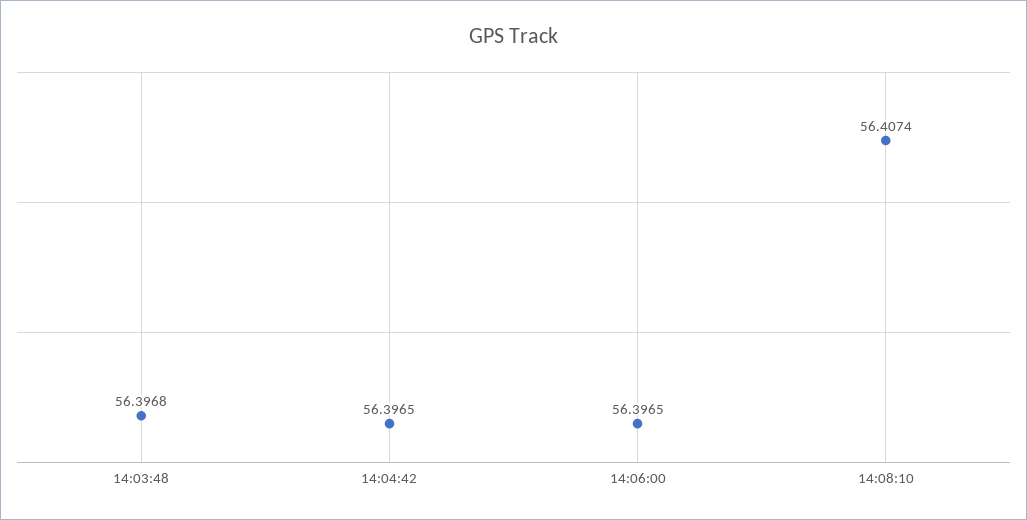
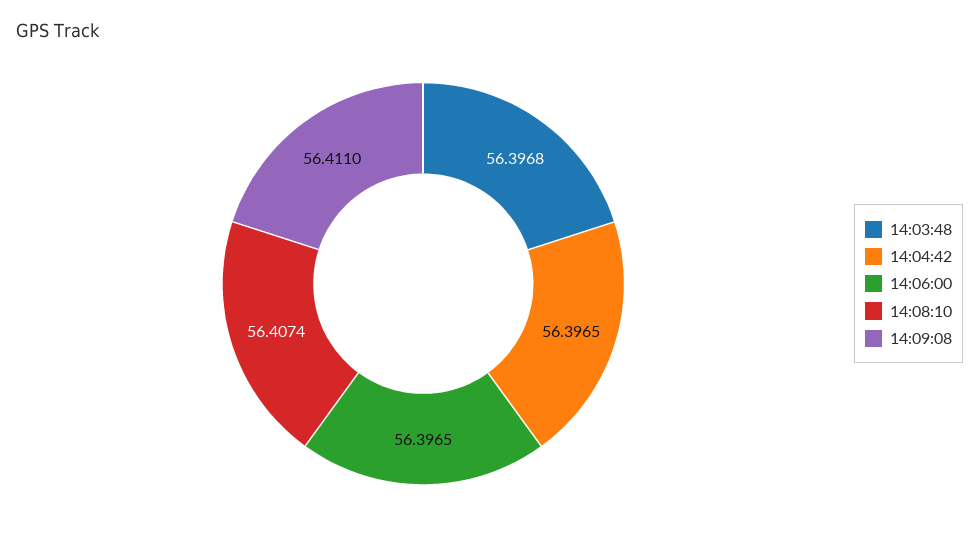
14:09:08: none -> 56.411

